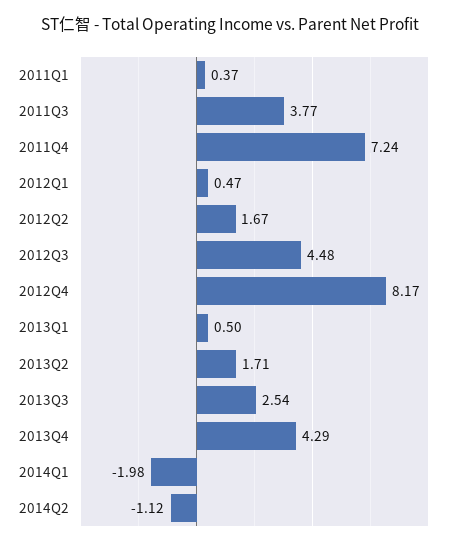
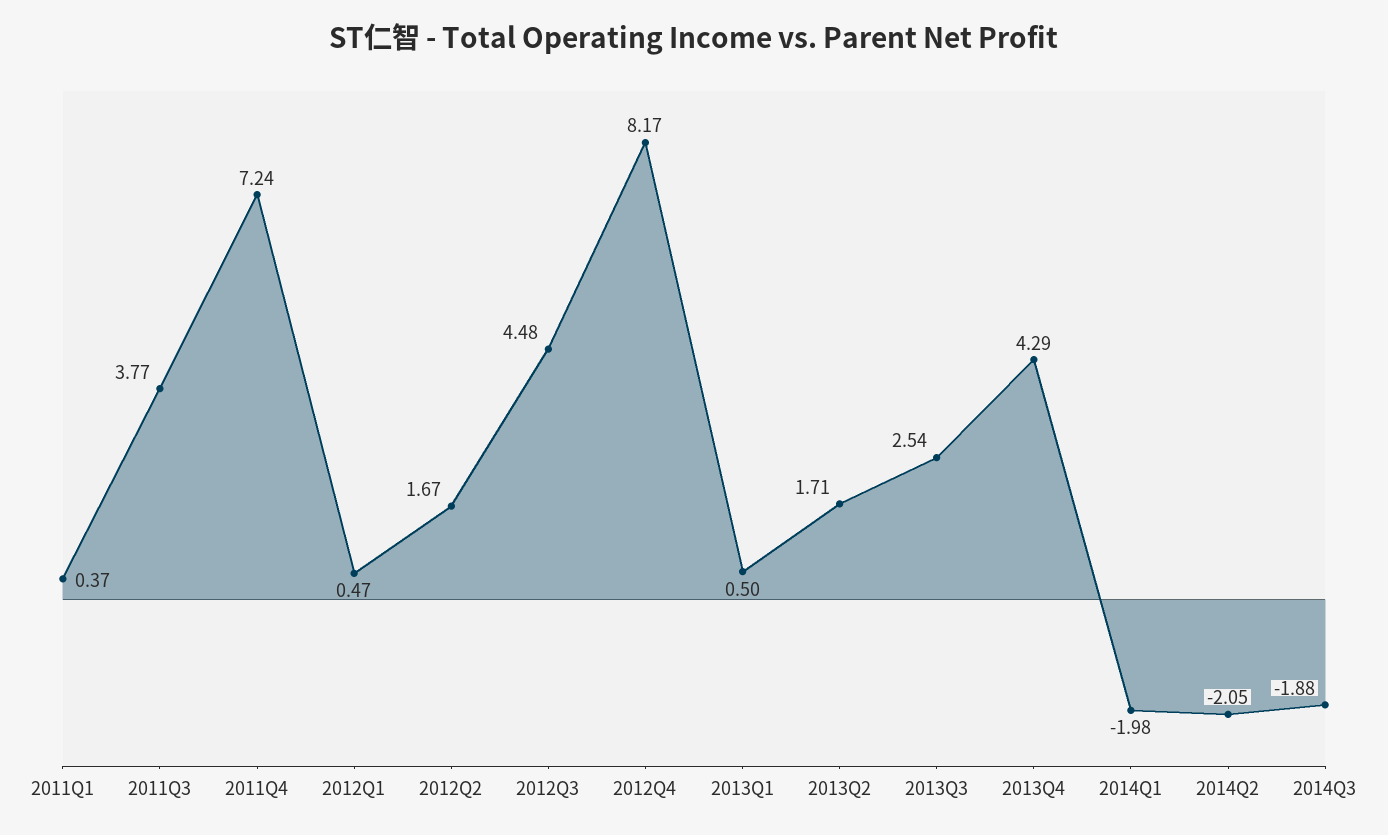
2014Q2: -1.12 -> -2.05
2014Q3: none -> -1.88

